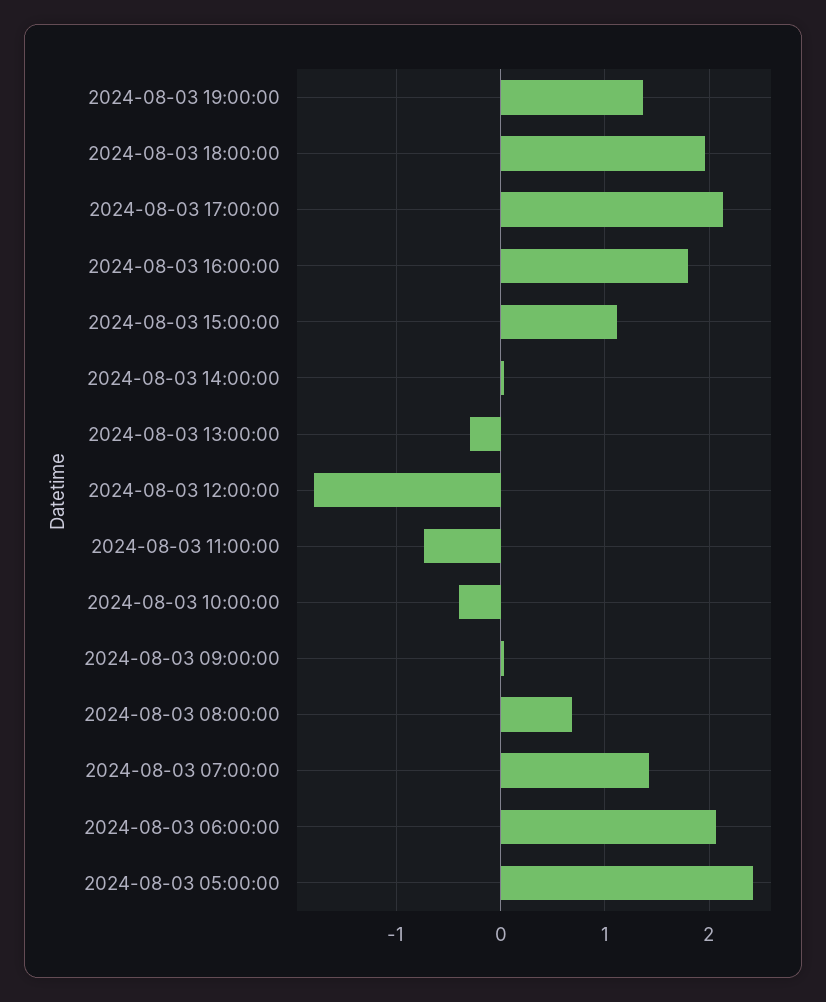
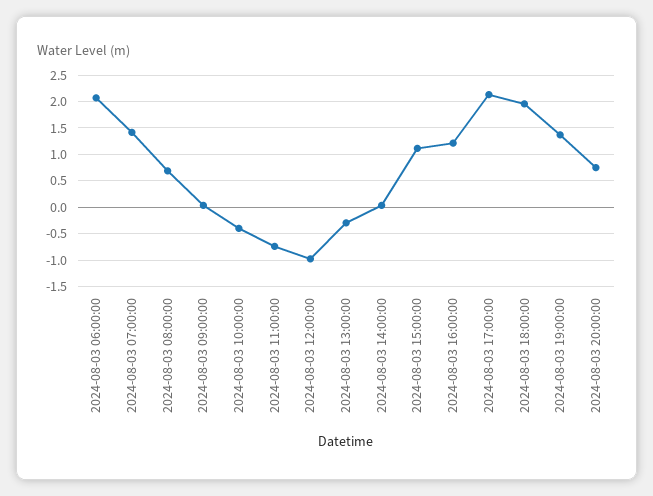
2024-08-03 16:00:00: 1.8 -> 1.25
2024-08-03 12:00:00: -1.8 -> -1
2024-08-03 05:00:00: 2.4 -> none
2024-08-03 20:00:00: none -> 0.75

